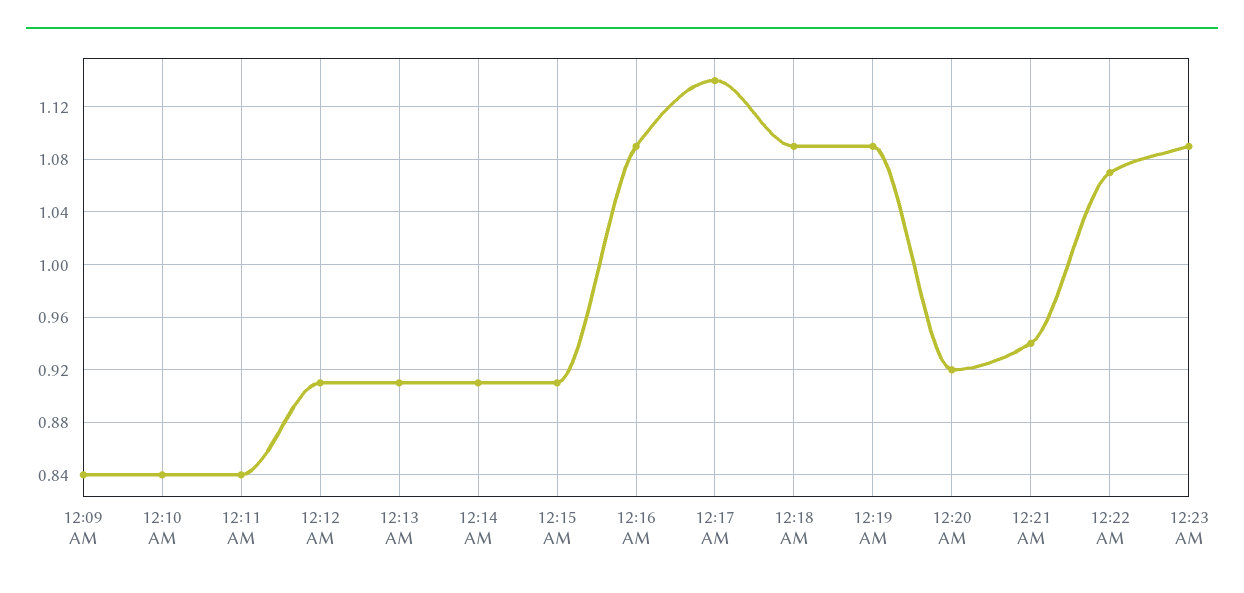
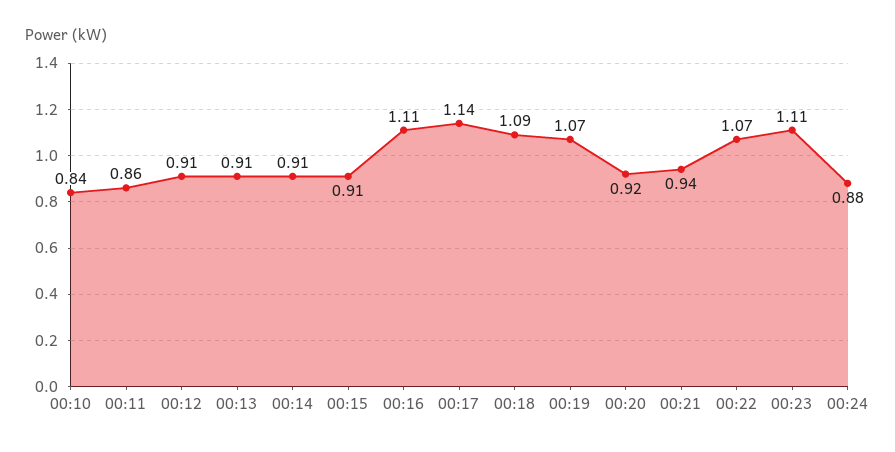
12:09 AM: 0.84 -> none
12:11 AM: 0.84 -> 0.86
12:16 AM: 1.09 -> 1.11
12:19 AM: 1.09 -> 1.07
12:23 AM: 1.09 -> 1.11
00:24: none -> 0.88

